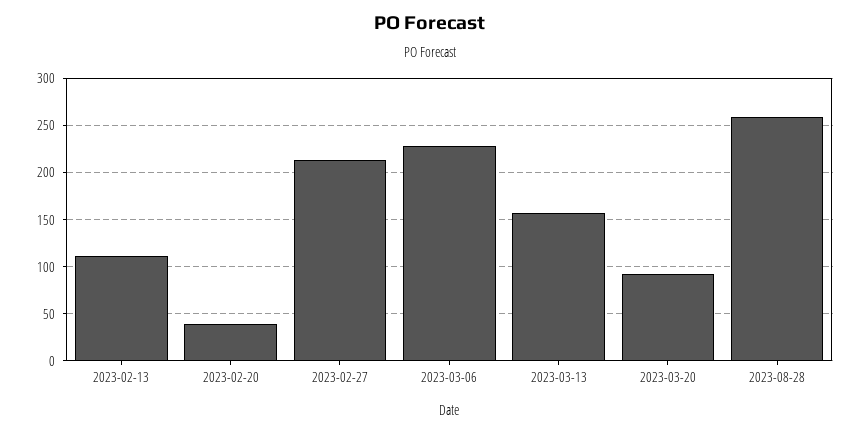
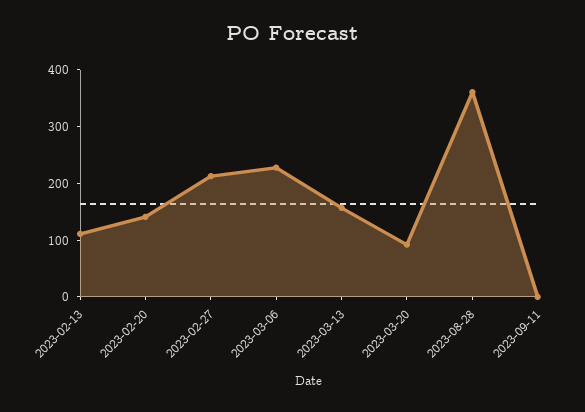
2023-02-20: 40 -> 140
2023-08-28: 260 -> 360
2023-09-11: none -> 0

